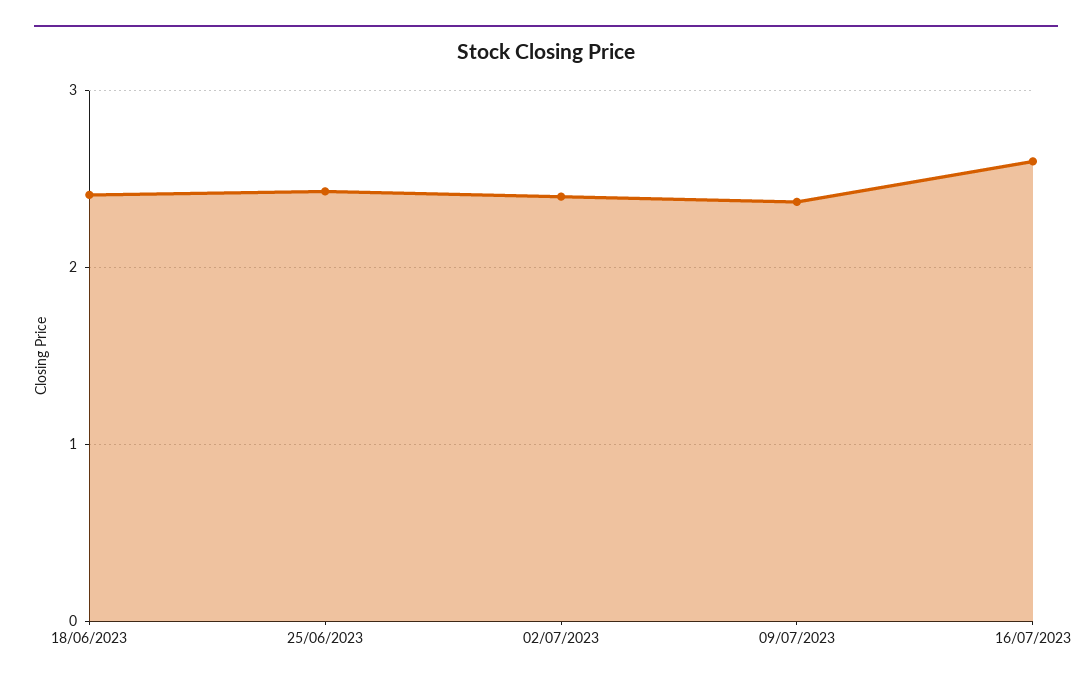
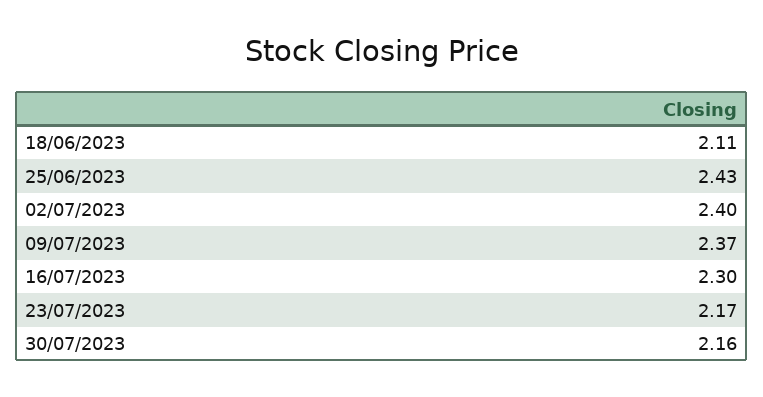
18/06/2023: 2.4 -> 2.11
16/07/2023: 2.6 -> 2.3
23/07/2023: none -> 2.17
30/07/2023: none -> 2.16

